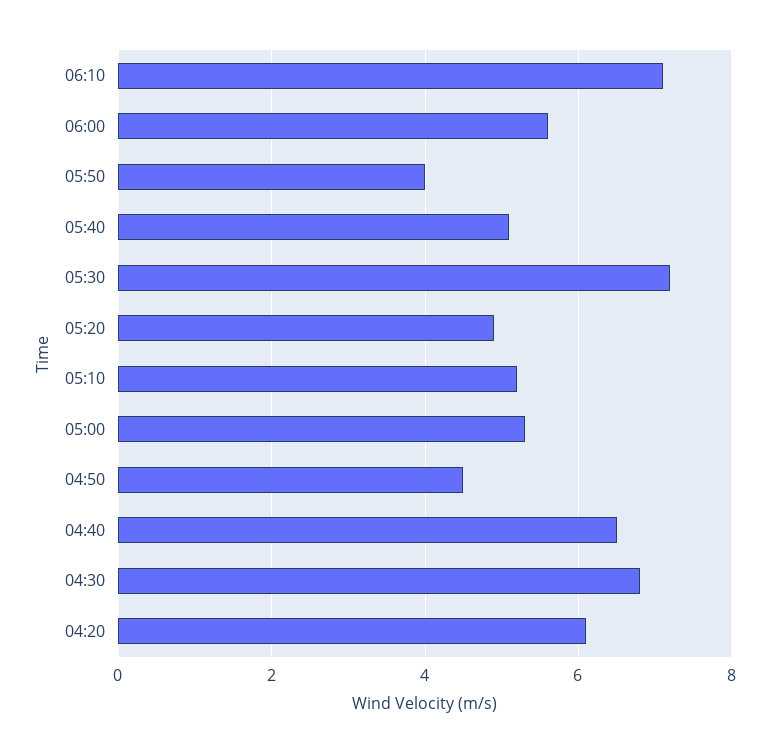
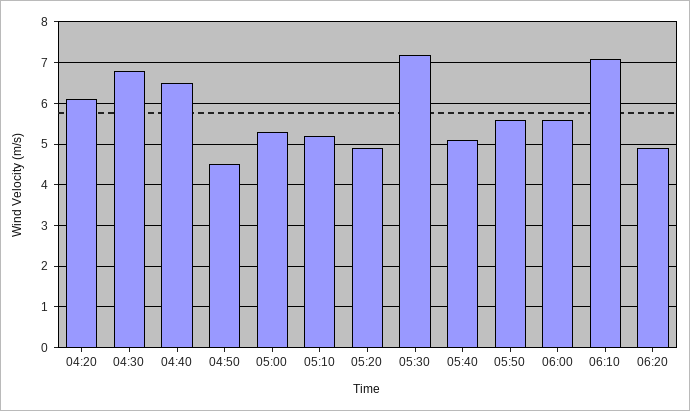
05:50: 4 -> 5.5
06:20: none -> 5

